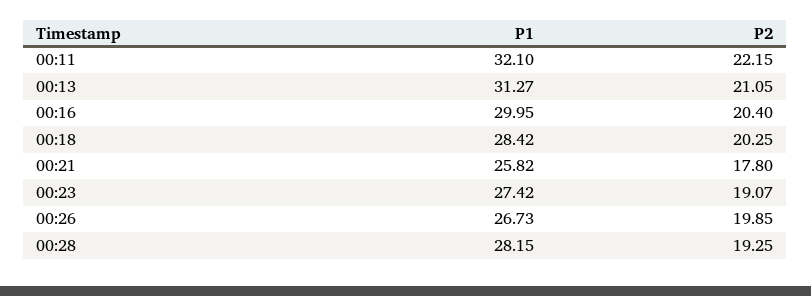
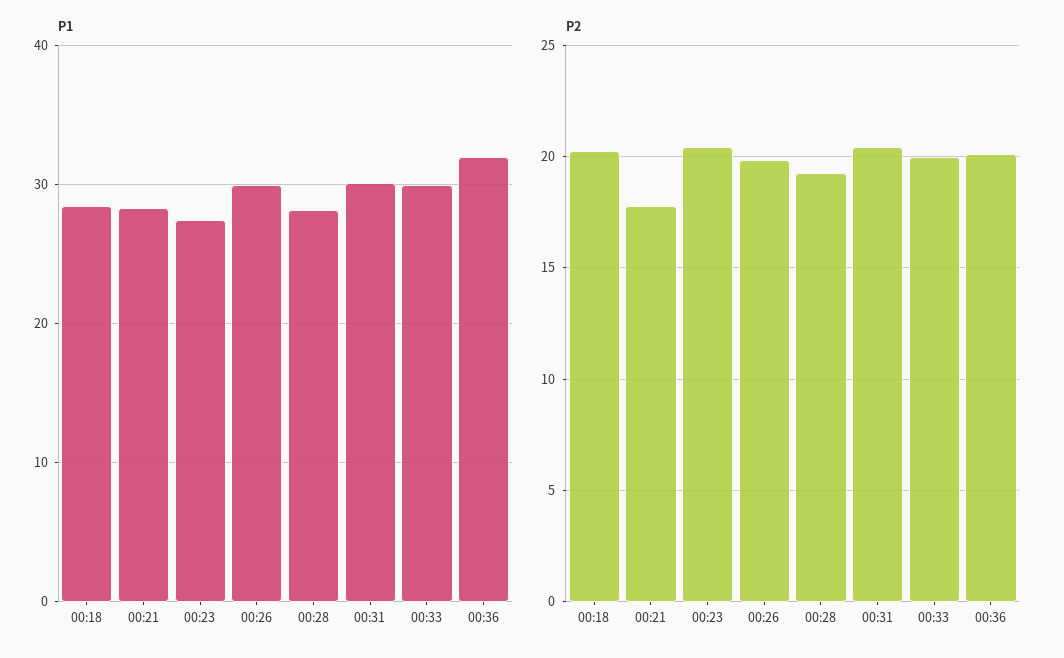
P1, 00:11: 32.1 -> none
P2, 00:11: 22.15 -> none
P1, 00:13: 31.27 -> none
P2, 00:13: 21.05 -> none
P1, 00:16: 29.95 -> none
P2, 00:16: 20.4 -> none
P1, 00:21: 25.82 -> 28
P2, 00:23: 19.07 -> 20.5
P1, 00:26: 26.73 -> 30
P1, 00:31: none -> 30
P1, 00:33: none -> 30
P1, 00:36: none -> 32
P2, 00:31: none -> 20.5
P2, 00:33: none -> 20
P2, 00:36: none -> 20

